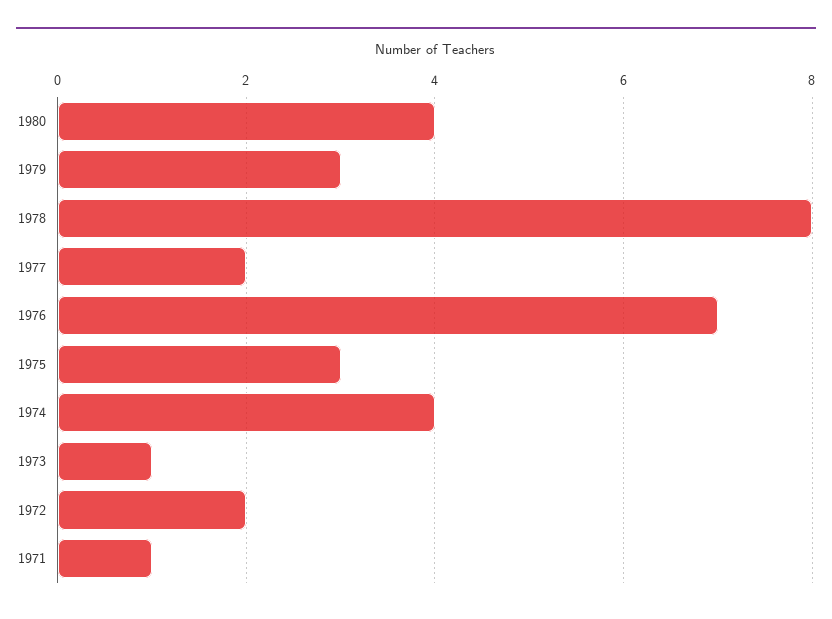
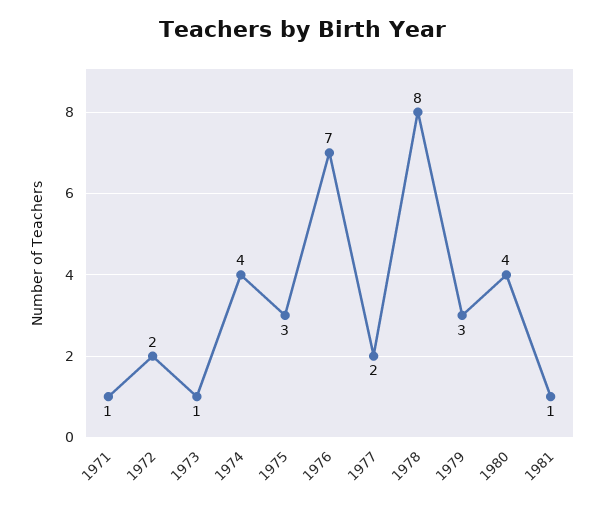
1981: none -> 1

